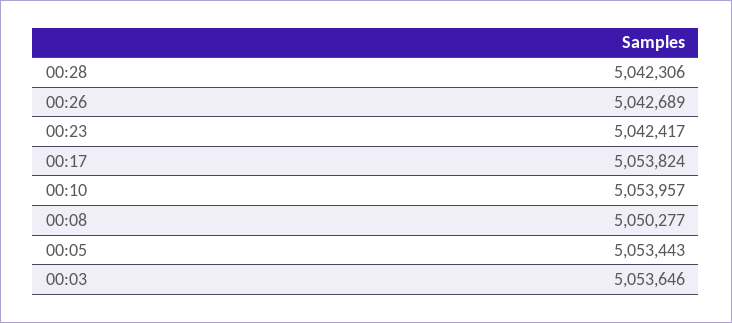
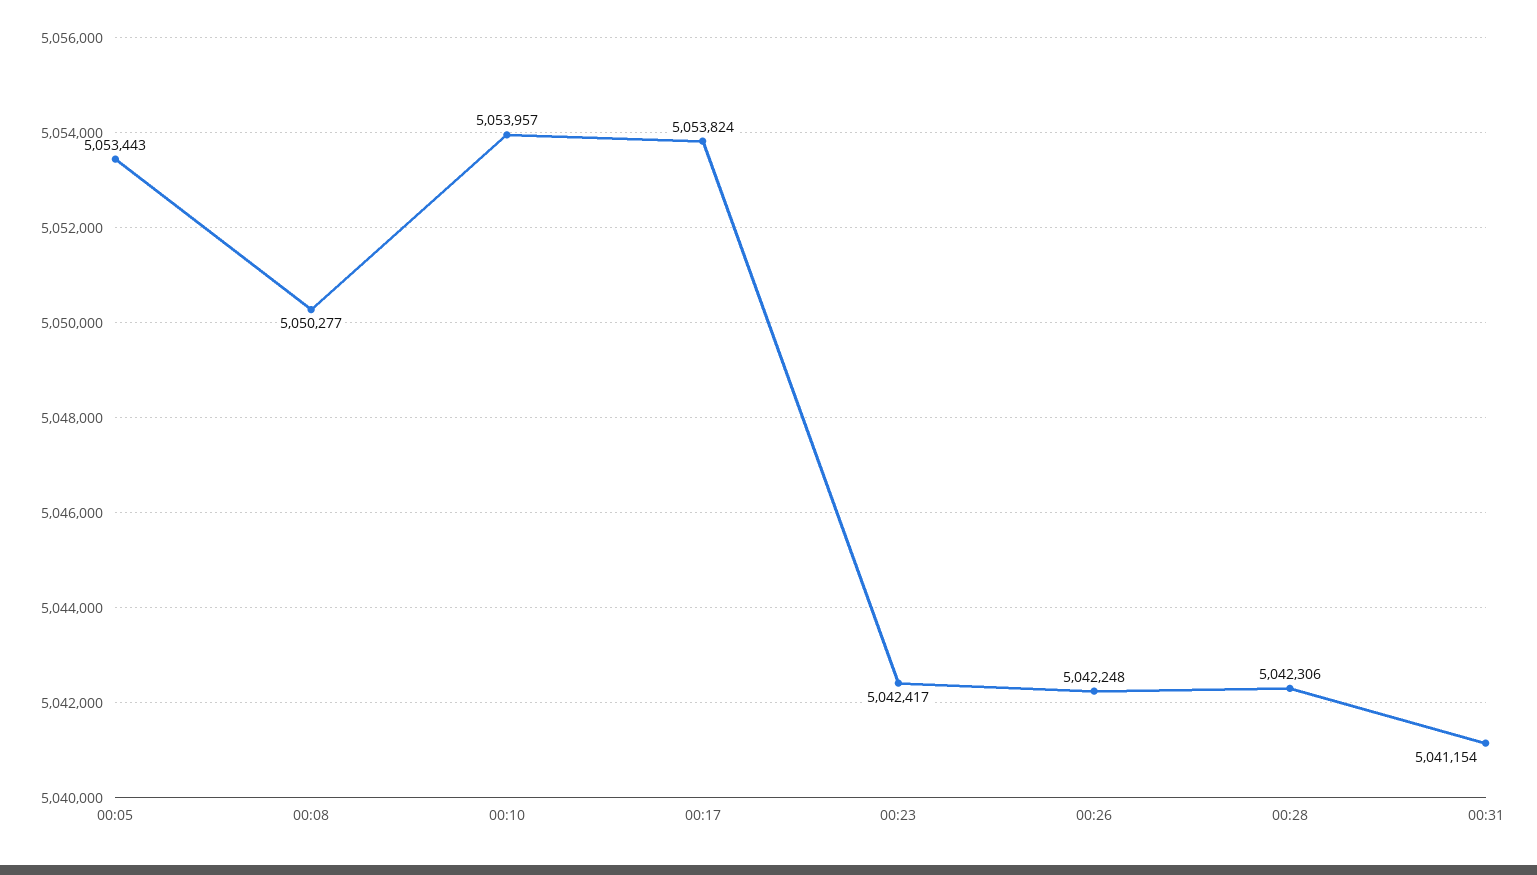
00:26: 5042689 -> 5042248
00:03: 5053646 -> none
00:31: none -> 5041154

